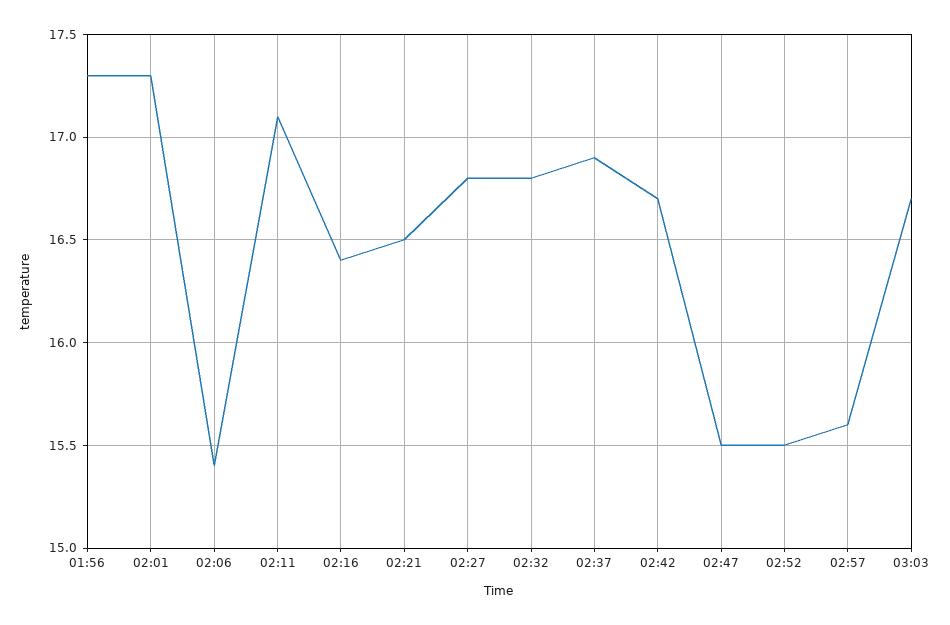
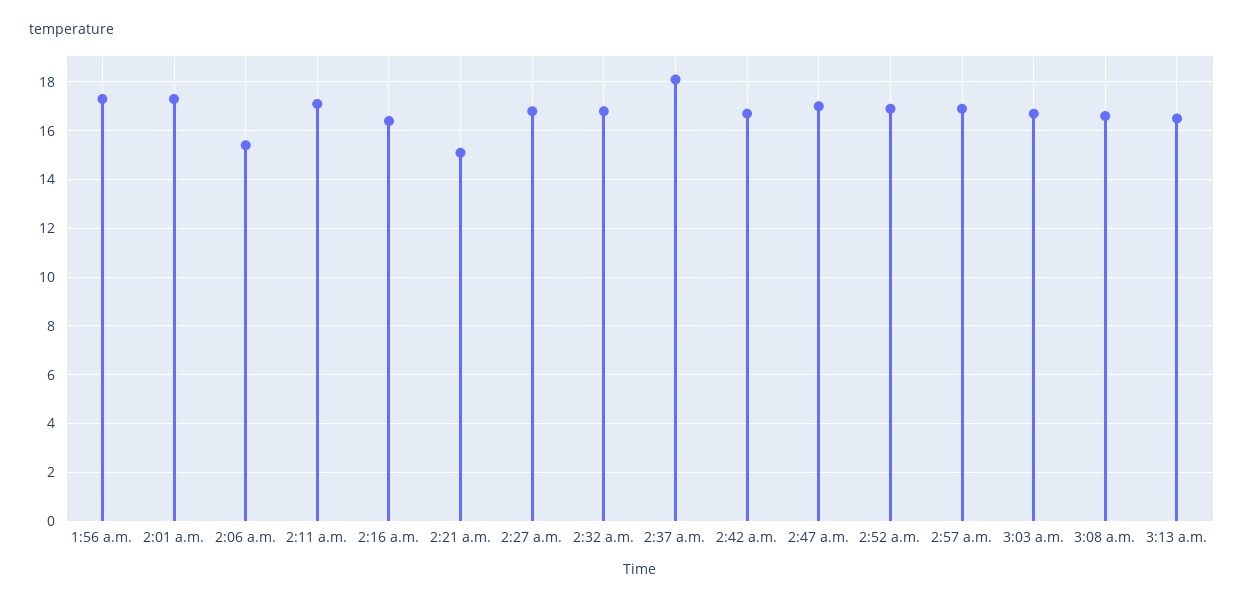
02:21: 16.5 -> 15
02:37: 16.9 -> 18
02:47: 15.5 -> 17
02:52: 15.5 -> 17
02:57: 15.6 -> 17
3:08 a.m.: none -> 16.5
3:13 a.m.: none -> 16.5

